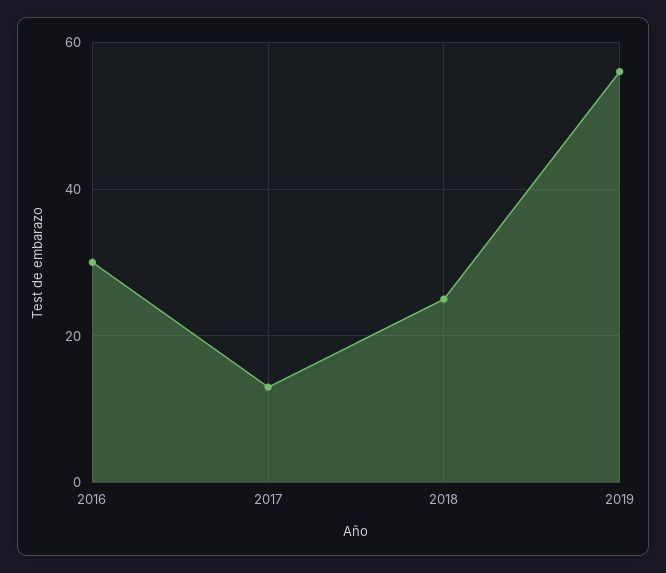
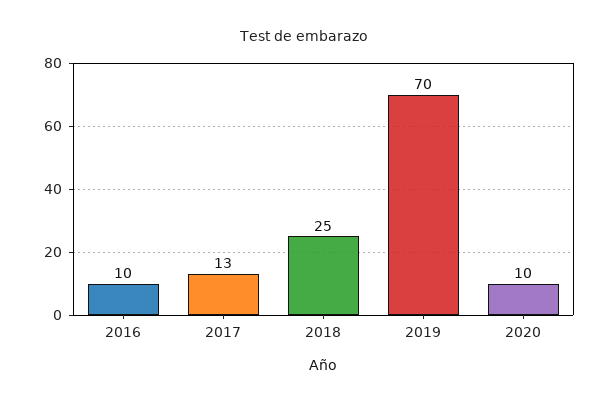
2016: 30 -> 10
2019: 55 -> 70
2020: none -> 10

